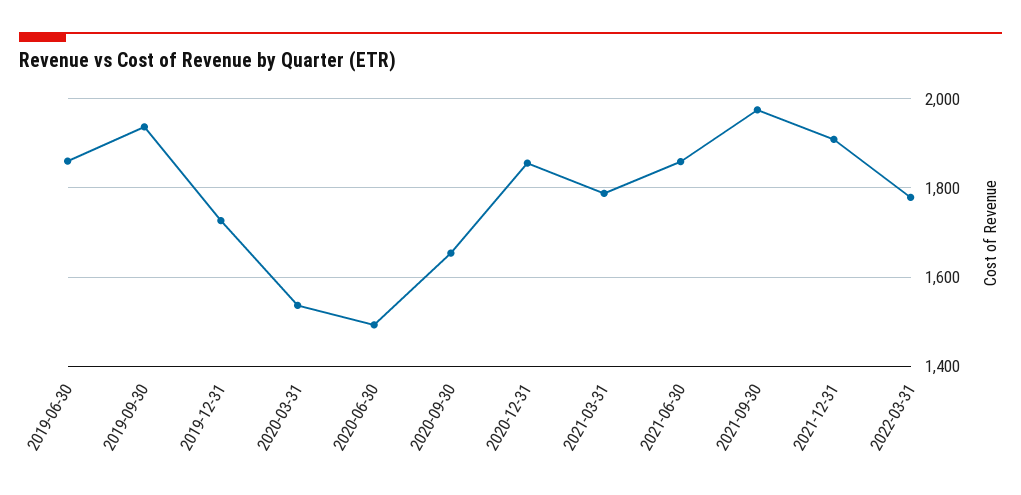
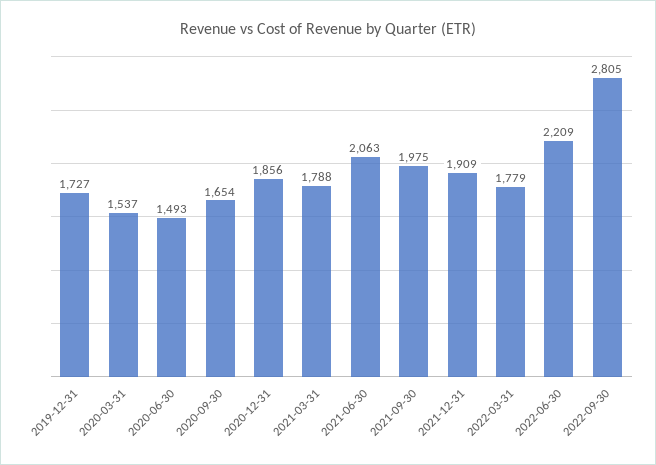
2019-06-30: 1860 -> none
2019-09-30: 1940 -> none
2021-06-30: 1860 -> 2063
2022-06-30: none -> 2209
2022-09-30: none -> 2805

